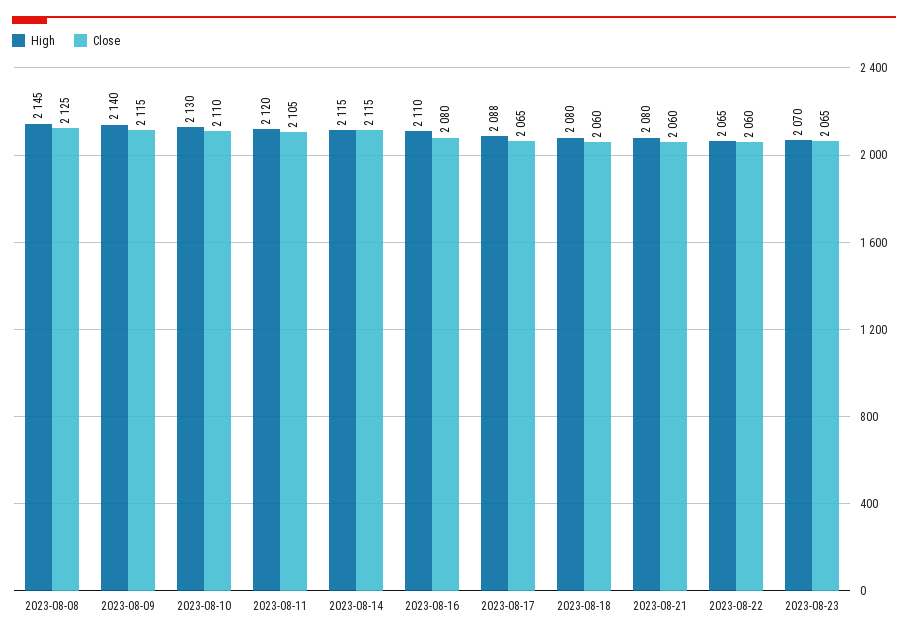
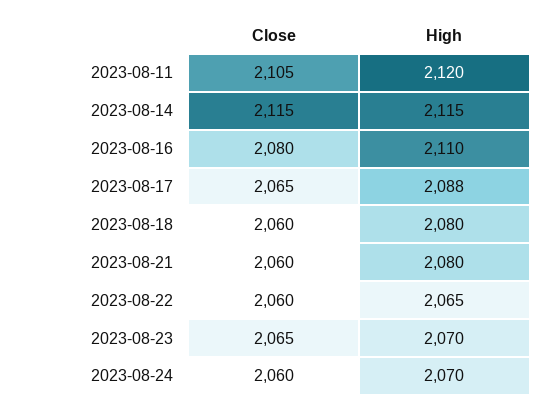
High, 2023-08-08: 2145 -> none
Close, 2023-08-08: 2125 -> none
High, 2023-08-09: 2140 -> none
Close, 2023-08-09: 2115 -> none
High, 2023-08-10: 2130 -> none
Close, 2023-08-10: 2110 -> none
Close, 2023-08-24: none -> 2060
High, 2023-08-24: none -> 2070

